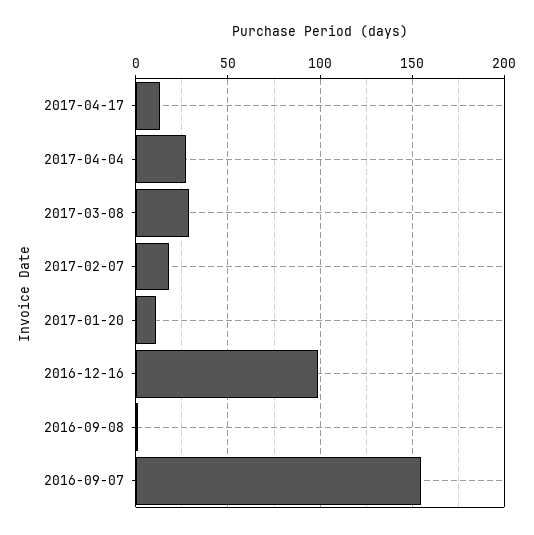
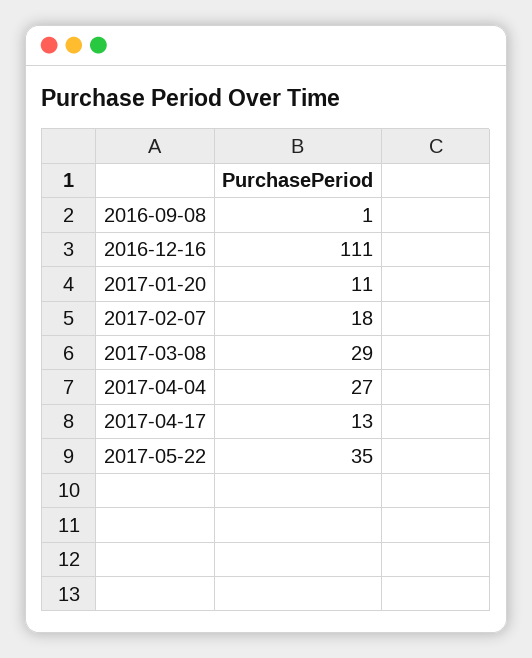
2016-12-16: 100 -> 111
2016-09-07: 155 -> none
2017-05-22: none -> 35

